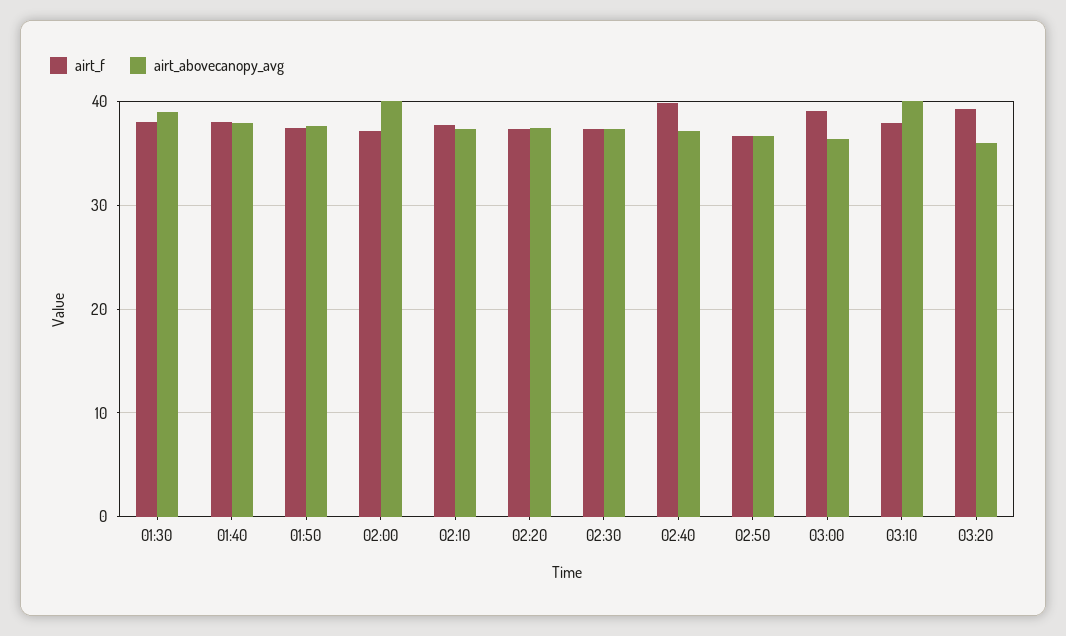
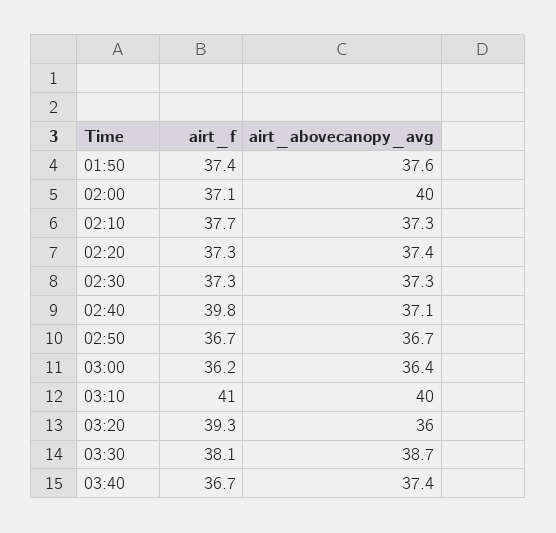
airt_f, 01:30: 38 -> none
airt_abovecanopy_avg, 01:30: 39 -> none
airt_f, 01:40: 38 -> none
airt_abovecanopy_avg, 01:40: 38 -> none
airt_f, 03:00: 39 -> 36.2
airt_f, 03:10: 38 -> 41
airt_f, 03:30: none -> 38.1
airt_abovecanopy_avg, 03:30: none -> 38.7
airt_f, 03:40: none -> 36.7
airt_abovecanopy_avg, 03:40: none -> 37.4

